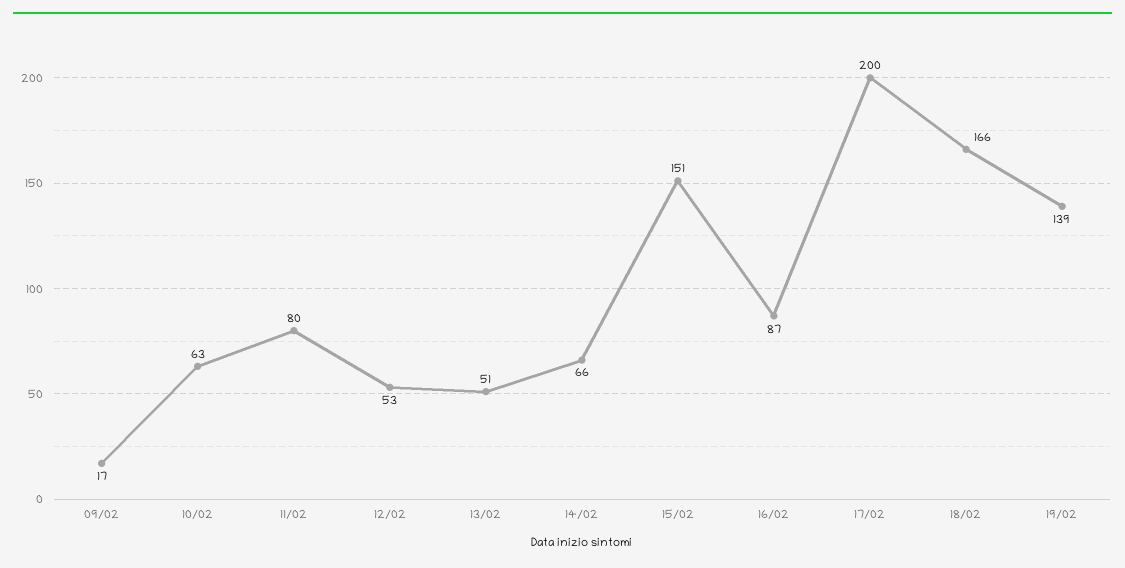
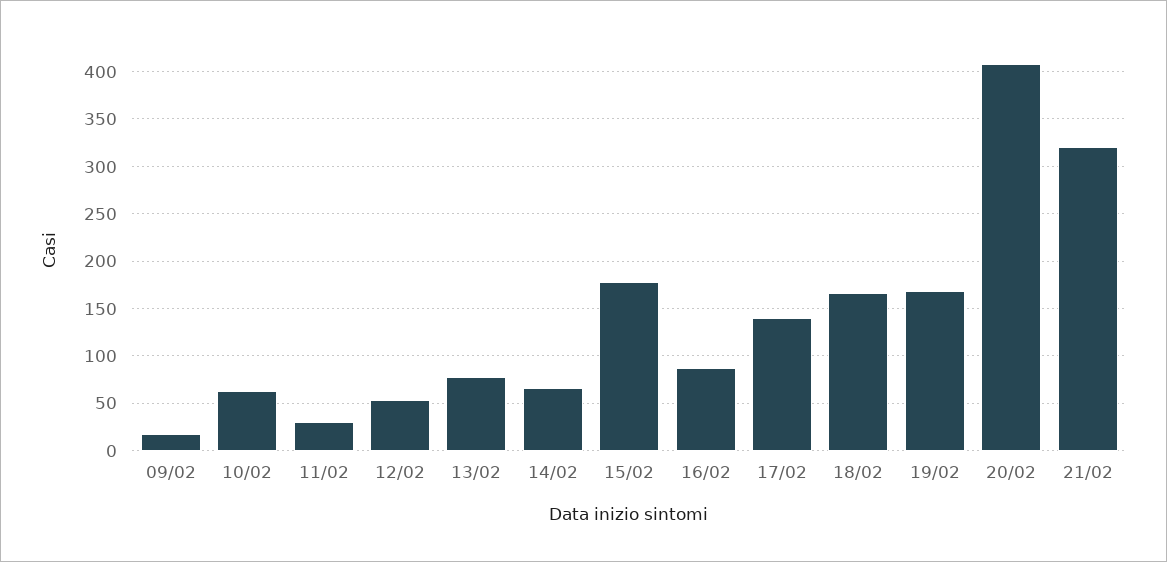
11/02: 80 -> 30
13/02: 51 -> 80
15/02: 151 -> 180
17/02: 200 -> 140
19/02: 139 -> 170
20/02: none -> 410
21/02: none -> 320

